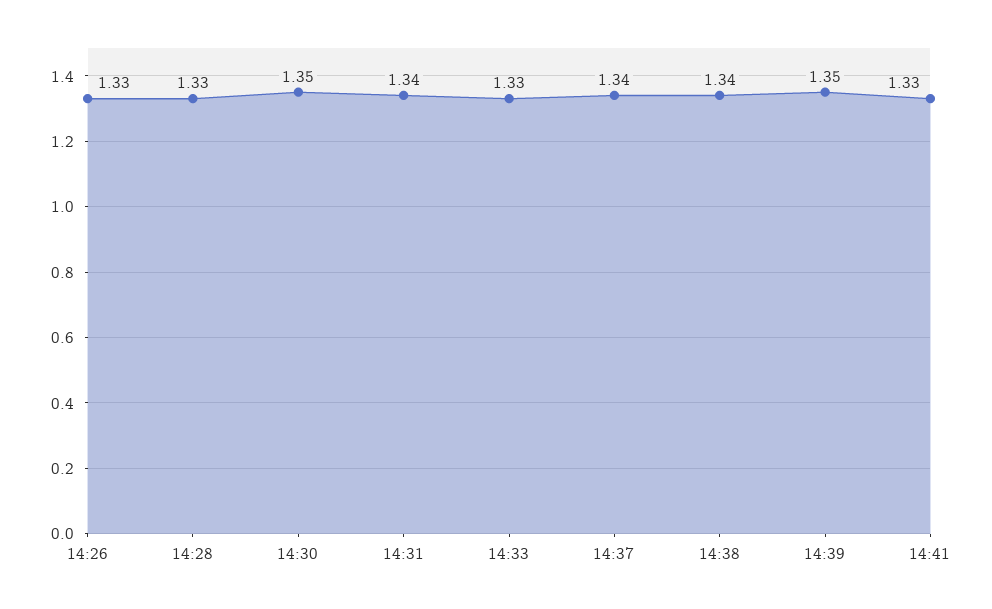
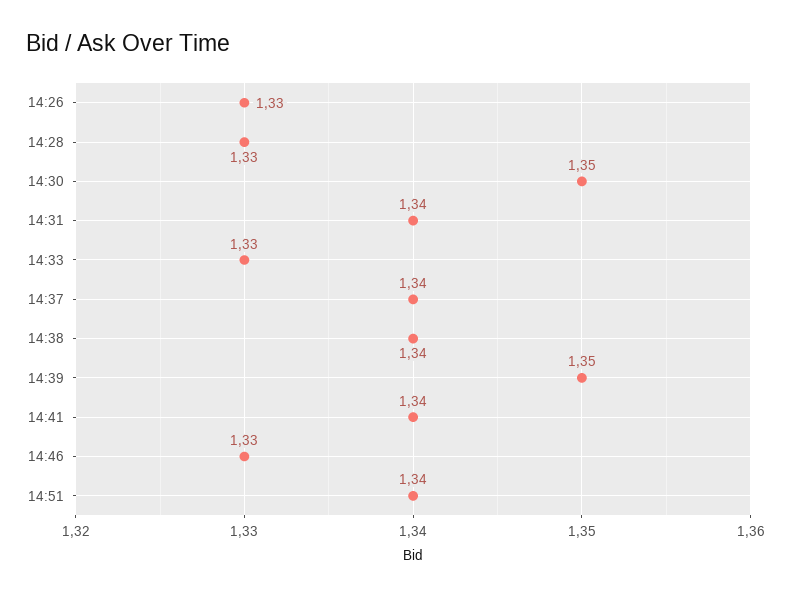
14:41: 1.33 -> 1.34
14:46: none -> 1.33
14:51: none -> 1.34

